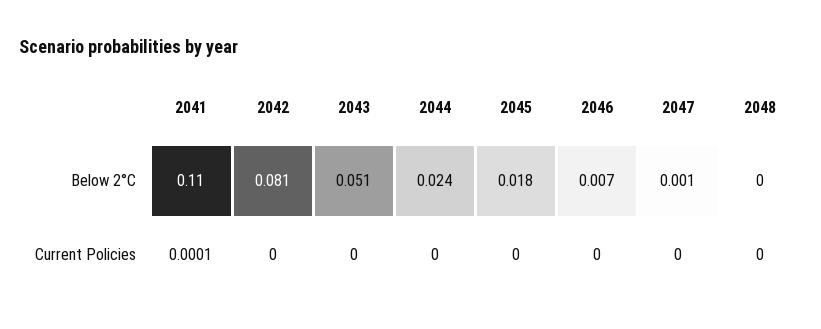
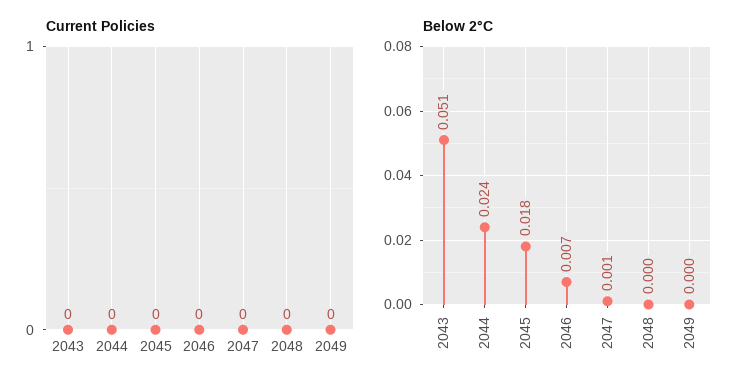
Below 2°C, 2041: 0.11 -> none
Below 2°C, 2042: 0.081 -> none
Current Policies, 2041: 0.0001 -> none
Current Policies, 2042: 0 -> none
Current Policies, 2049: none -> 0
Below 2°C, 2049: none -> 0

